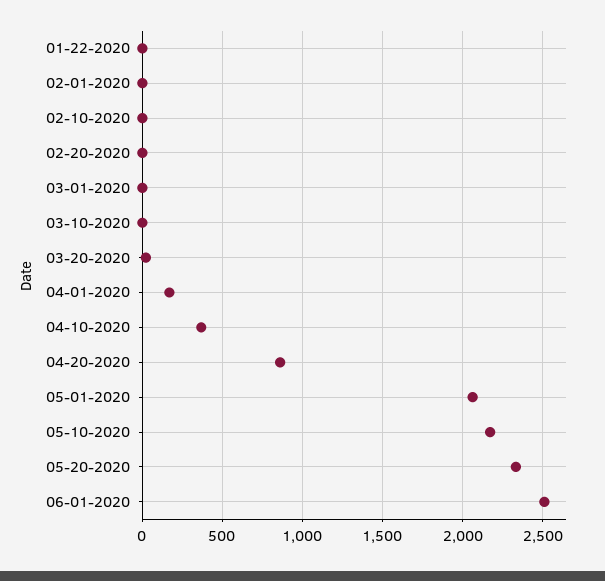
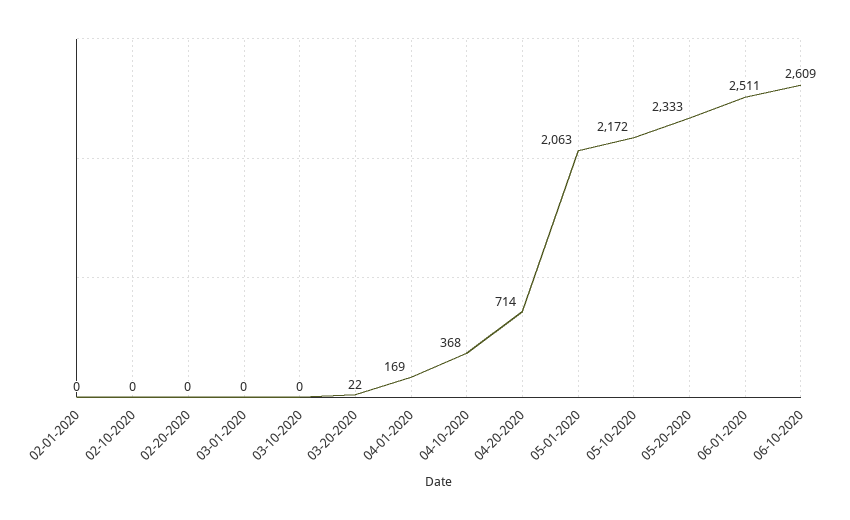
01-22-2020: 0 -> none
04-20-2020: 850 -> 714
06-10-2020: none -> 2609

